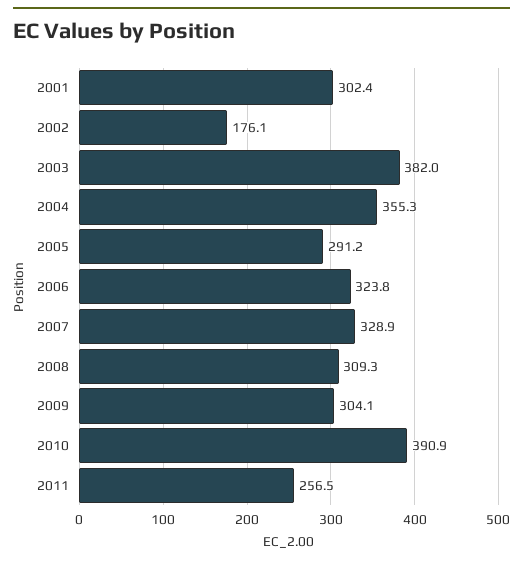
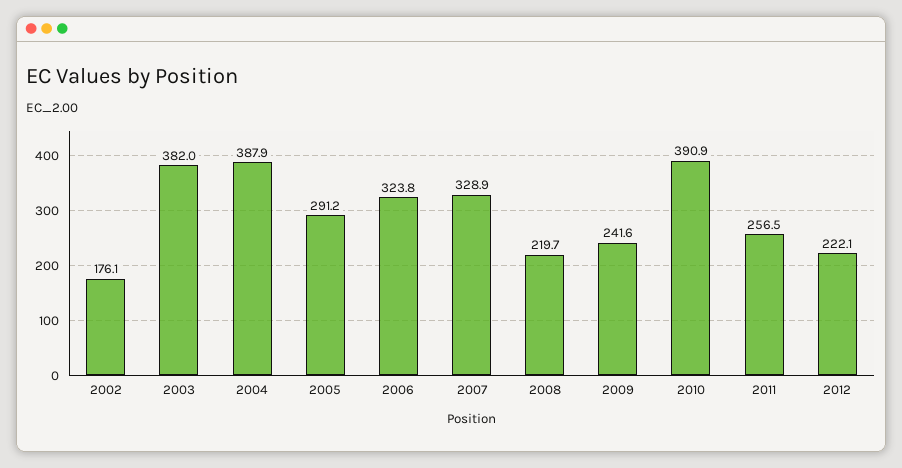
2001: 302.4 -> none
2004: 355.3 -> 387.9
2008: 309.3 -> 219.7
2009: 304.1 -> 241.6
2012: none -> 222.1

